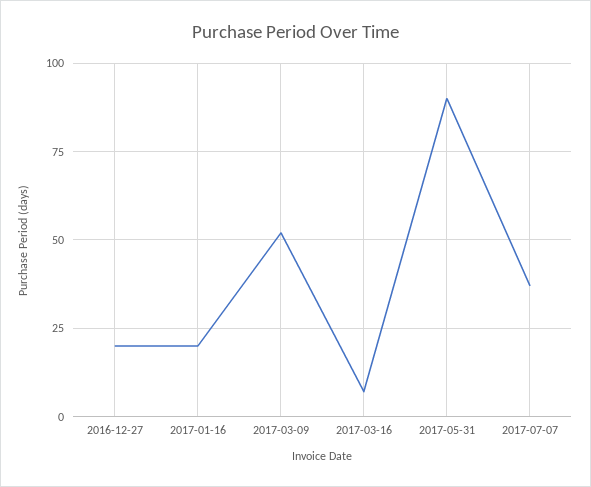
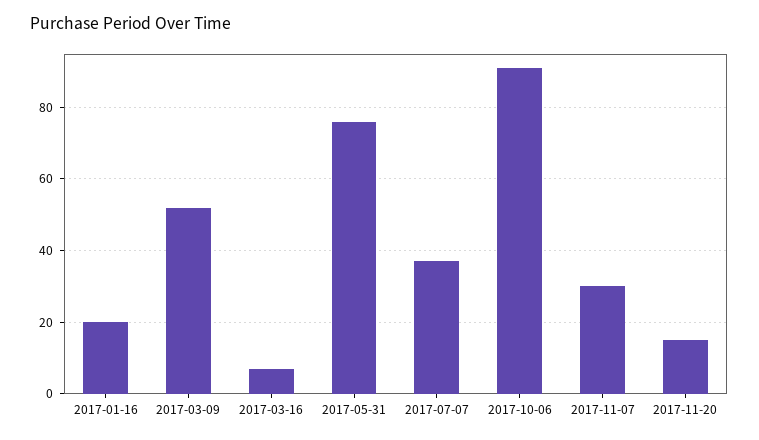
2016-12-27: 20 -> none
2017-05-31: 90 -> 75
2017-10-06: none -> 90
2017-11-07: none -> 30
2017-11-20: none -> 15

